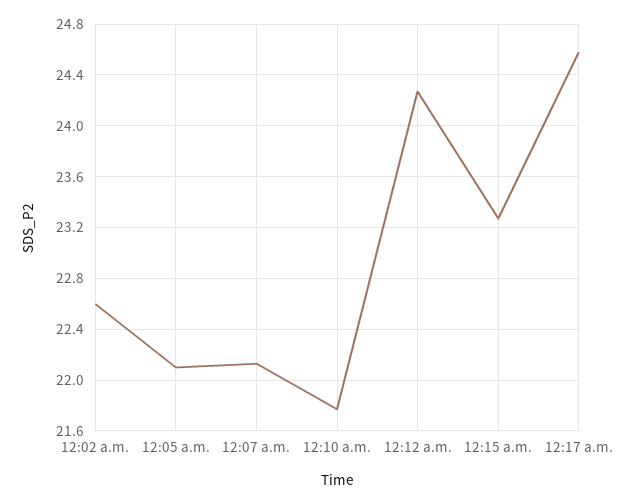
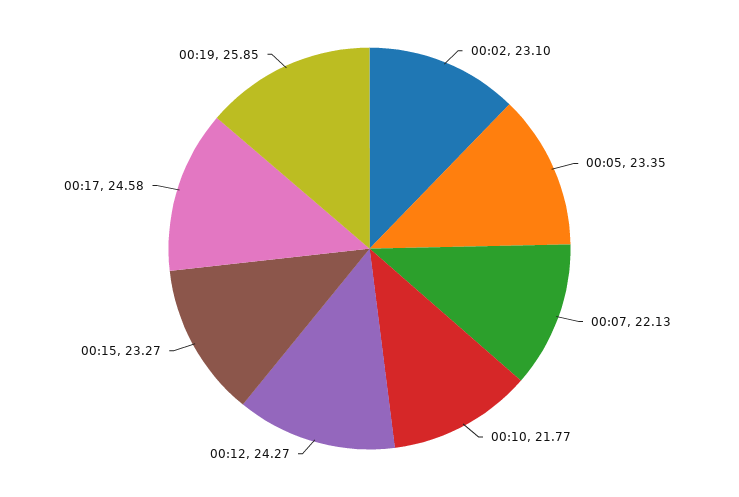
12:02 a.m.: 22.6 -> 23.1
12:05 a.m.: 22.1 -> 23.35
00:19: none -> 25.85

